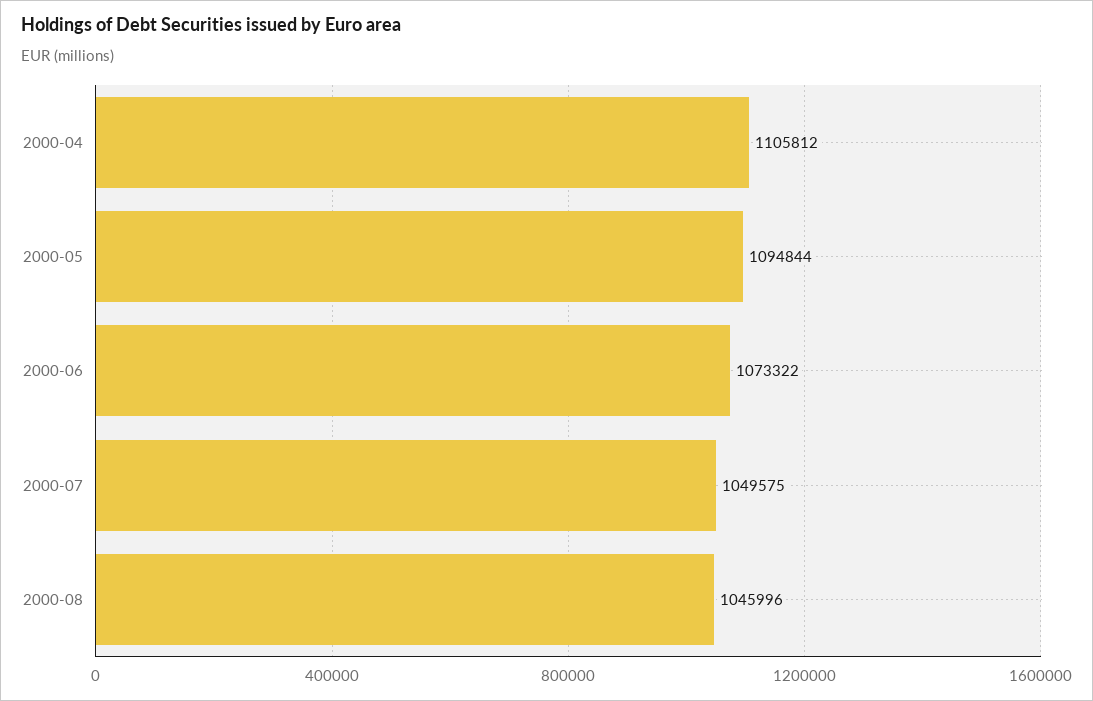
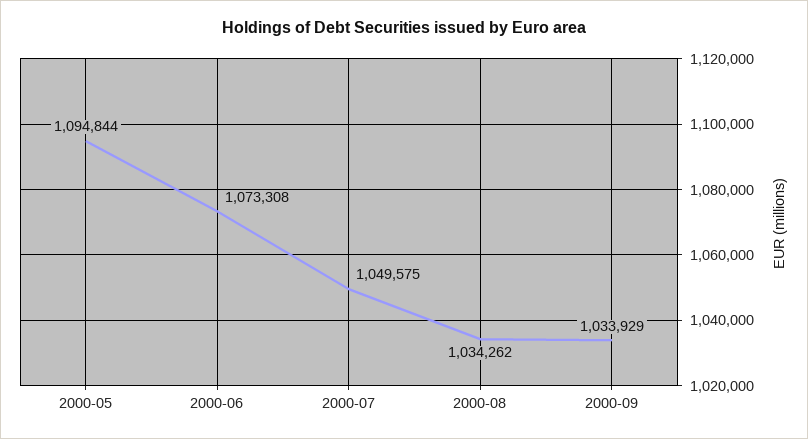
2000-04: 1105812 -> none
2000-06: 1073322 -> 1073308
2000-08: 1045996 -> 1034262
2000-09: none -> 1033929

